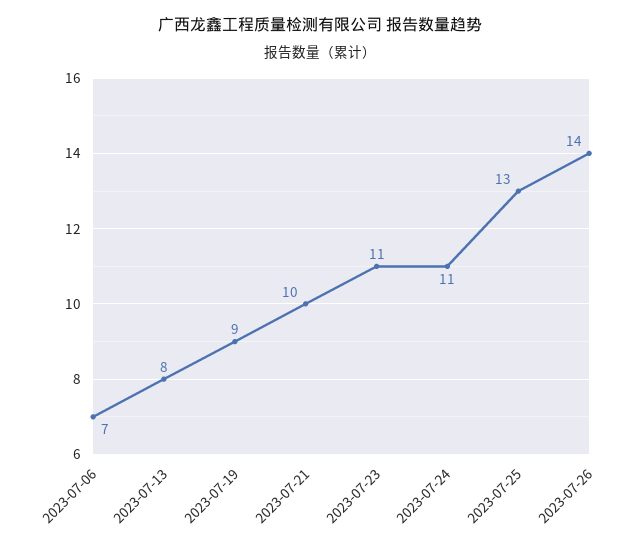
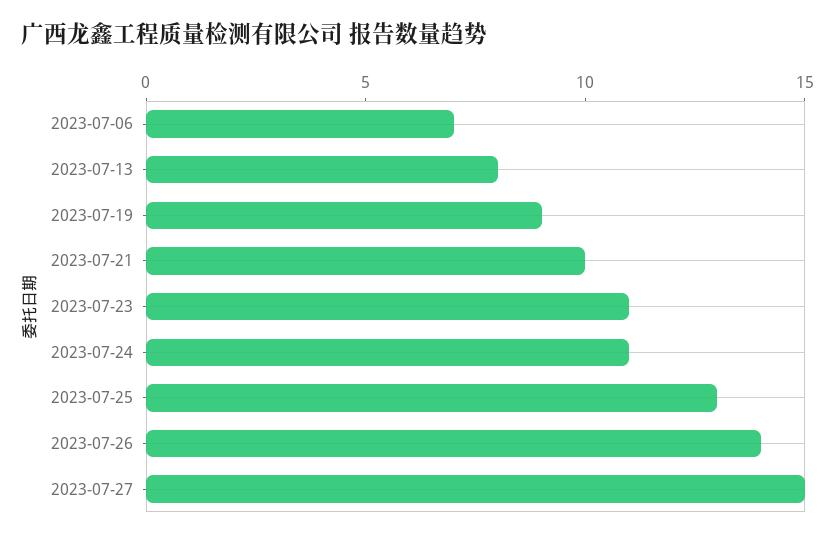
2023-07-27: none -> 15

